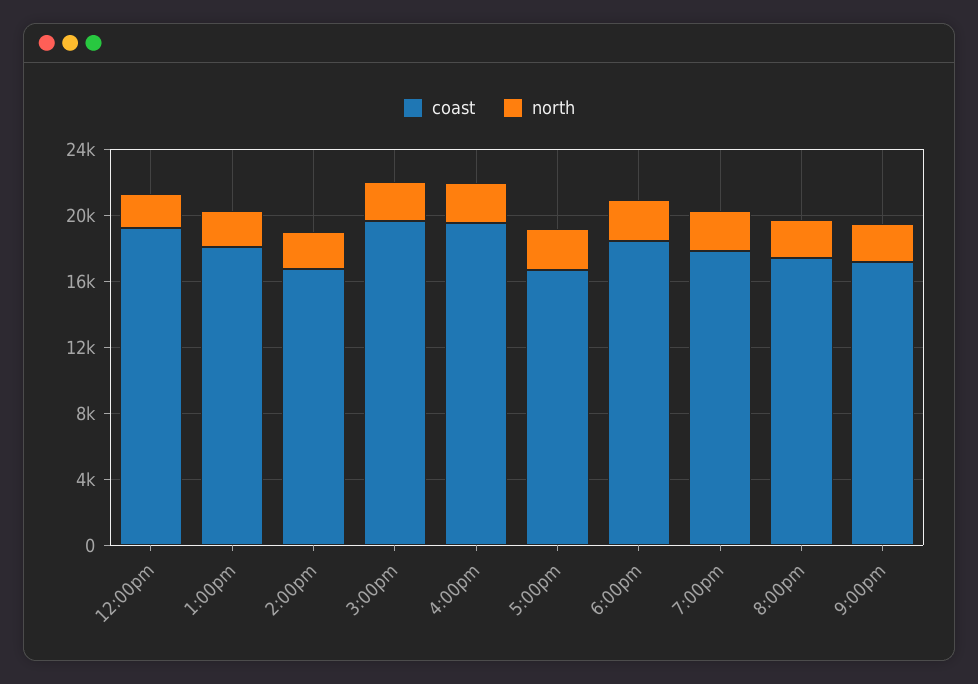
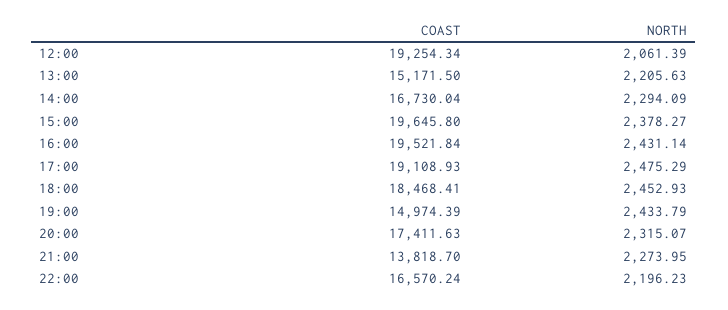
coast, 1:00pm: 18000 -> 15171.5
coast, 5:00pm: 17000 -> 19108.93
coast, 7:00pm: 18000 -> 14974.39
coast, 9:00pm: 17000 -> 13818.7
coast, 22:00: none -> 16570.24
north, 22:00: none -> 2196.23

